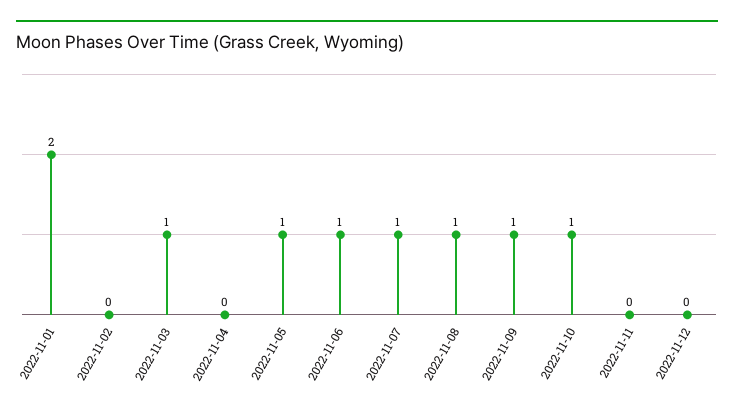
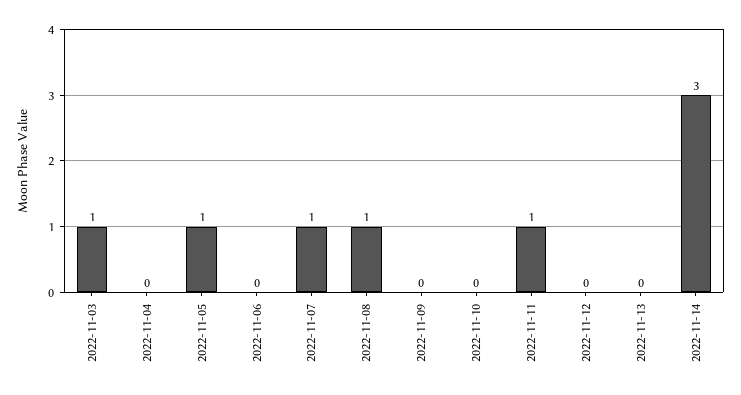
2022-11-01: 2 -> none
2022-11-02: 0 -> none
2022-11-06: 1 -> 0
2022-11-09: 1 -> 0
2022-11-10: 1 -> 0
2022-11-11: 0 -> 1
2022-11-13: none -> 0
2022-11-14: none -> 3

